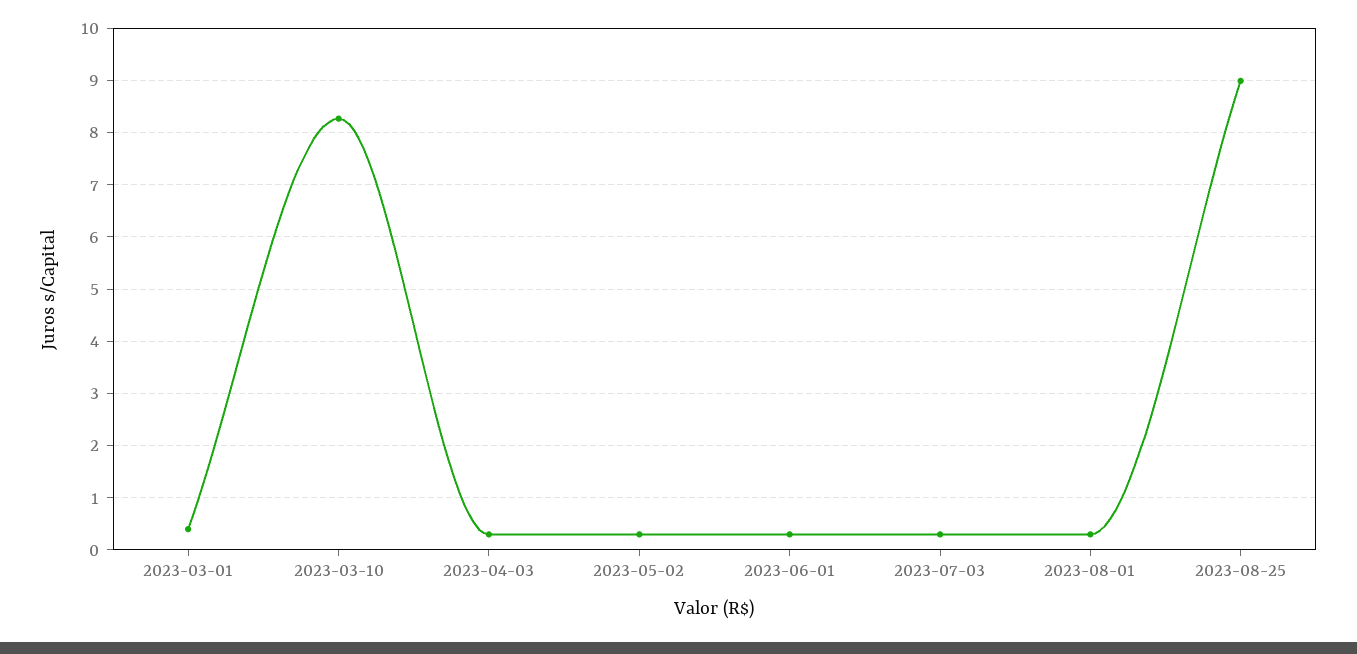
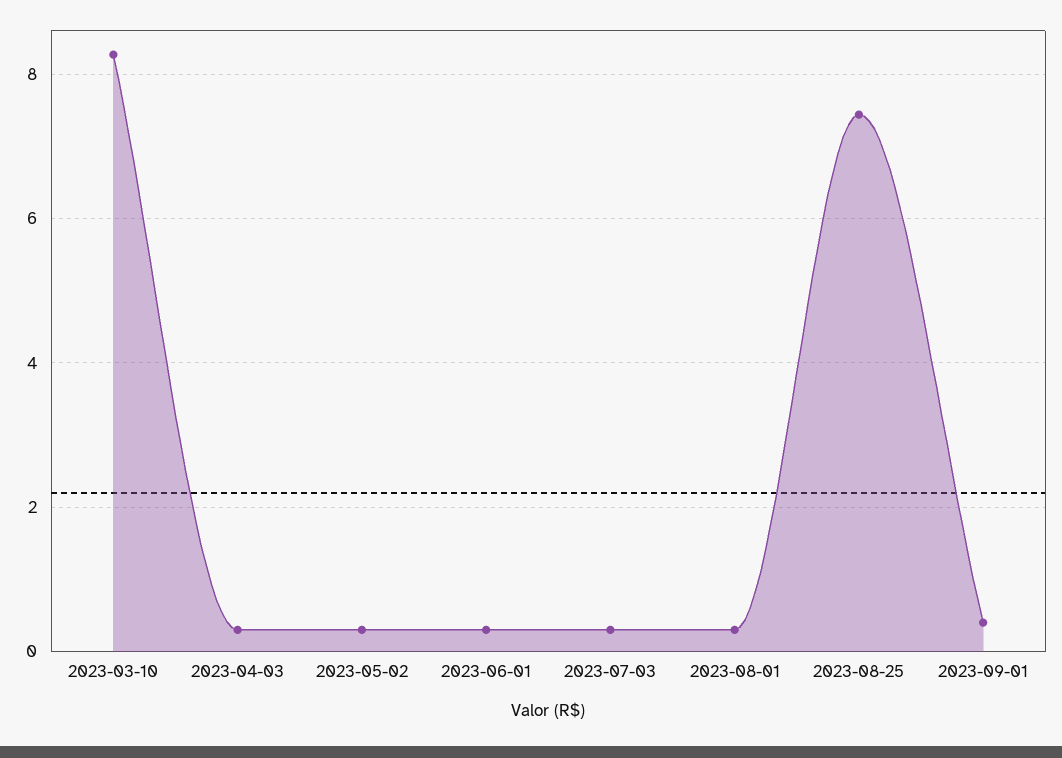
2023-03-01: 0.4 -> none
2023-08-25: 9 -> 7.4
2023-09-01: none -> 0.4

